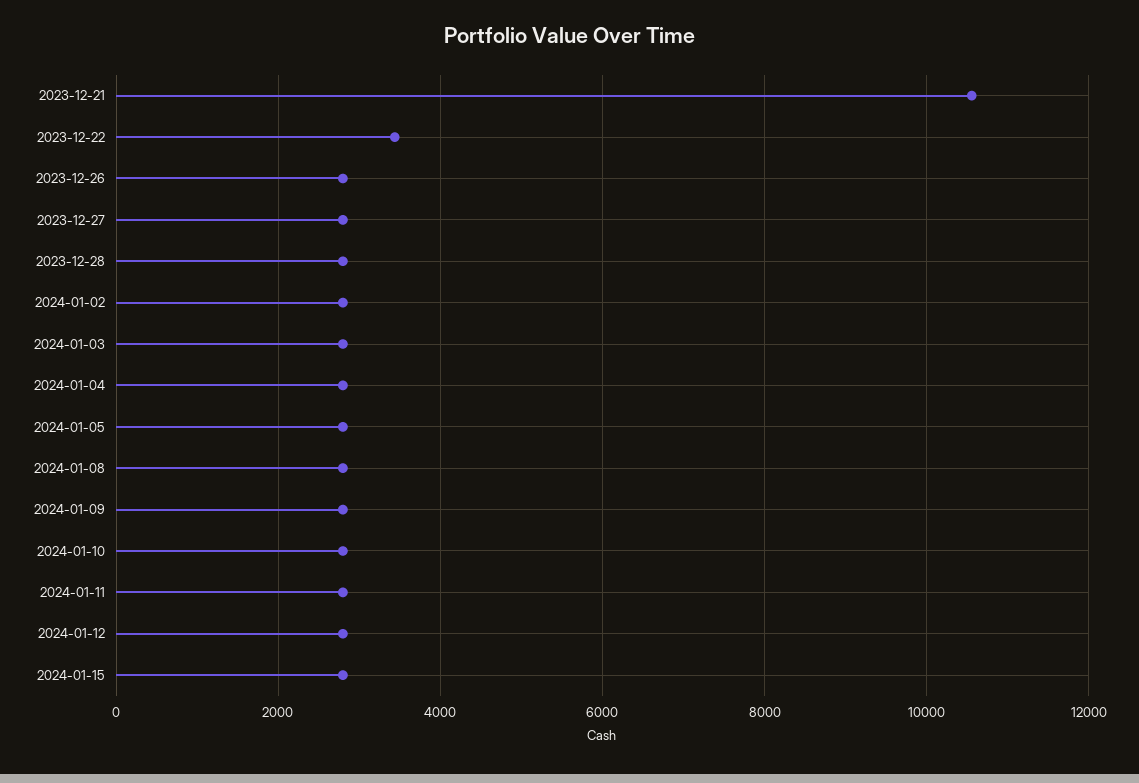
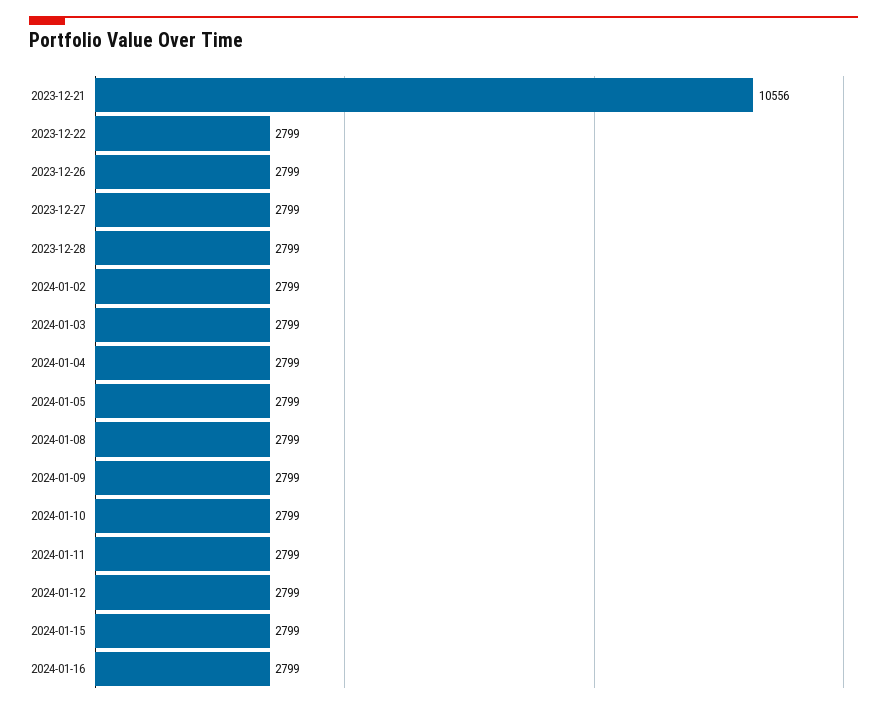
2023-12-22: 3400 -> 2799
2024-01-16: none -> 2799

